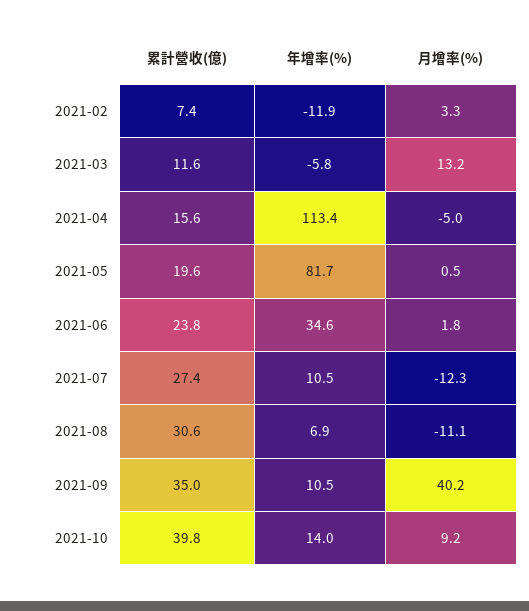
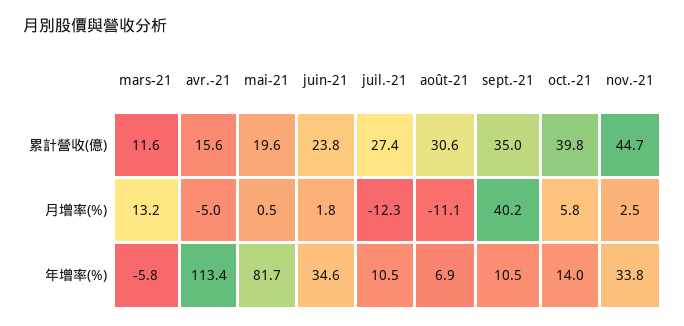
累計營收(億), 2021-02: 7.4 -> none
年增率(%), 2021-02: -11.9 -> none
月增率(%), 2021-02: 3.3 -> none
月增率(%), 2021-10: 9.2 -> 5.8
累計營收(億), nov.-21: none -> 44.7
月增率(%), nov.-21: none -> 2.5
年增率(%), nov.-21: none -> 33.8

